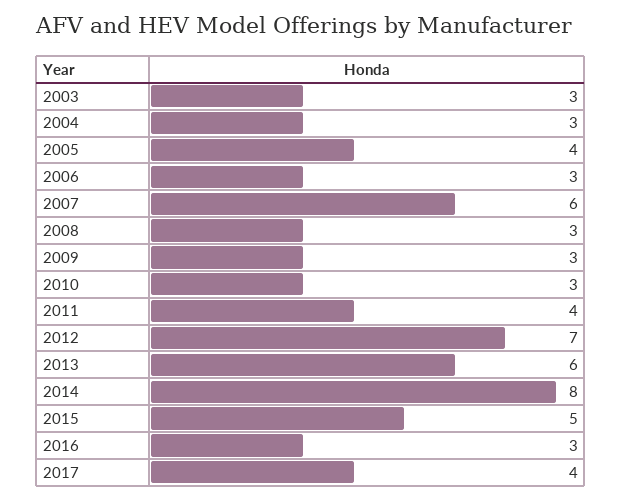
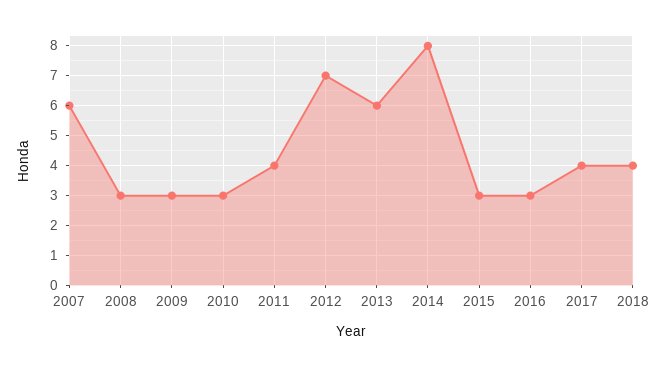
2003: 3 -> none
2004: 3 -> none
2005: 4 -> none
2006: 3 -> none
2015: 5 -> 3
2018: none -> 4

